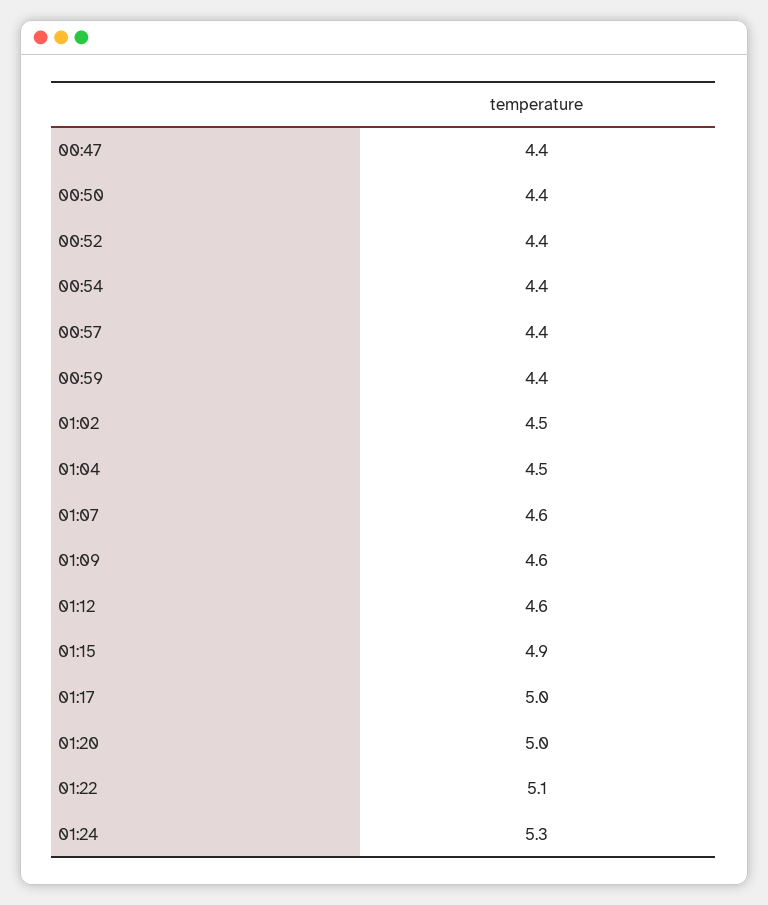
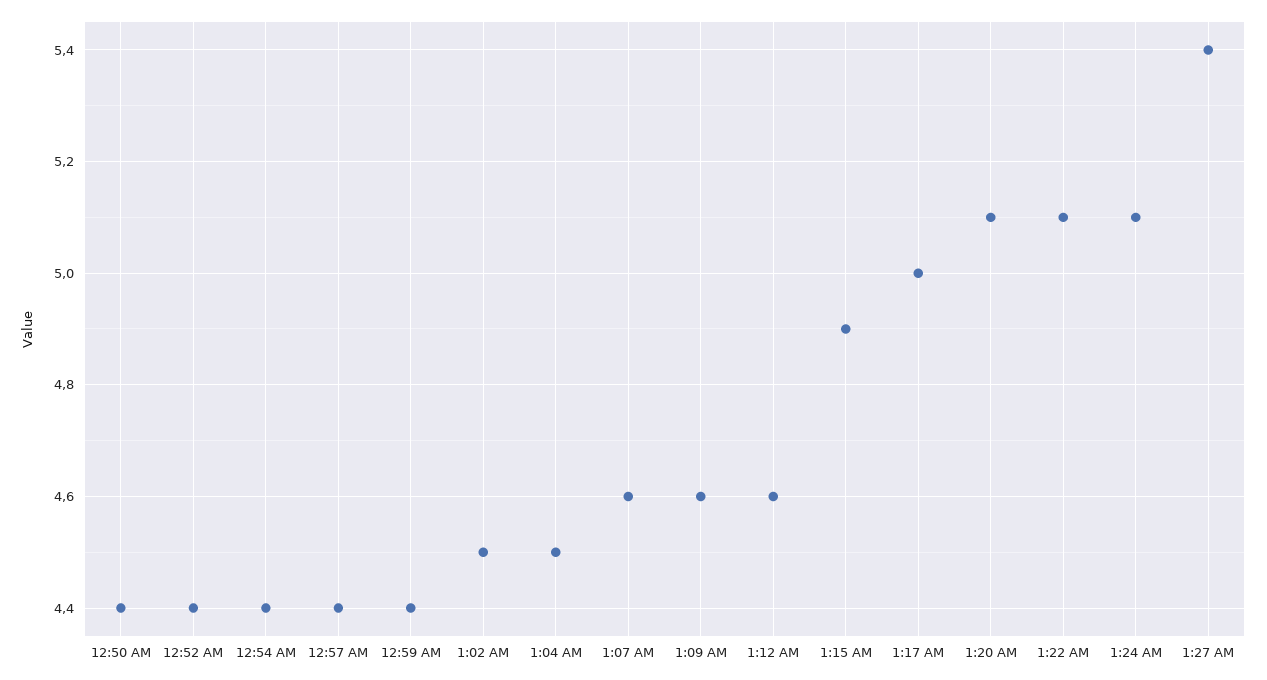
00:47: 4.4 -> none
01:20: 5 -> 5.1
01:24: 5.3 -> 5.1
1:27 AM: none -> 5.4

